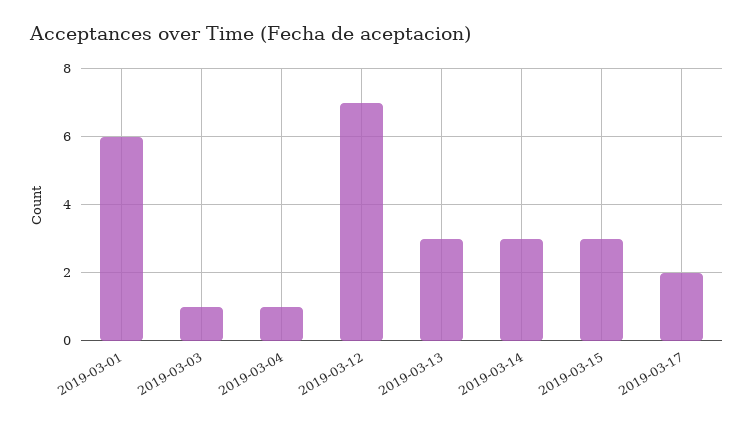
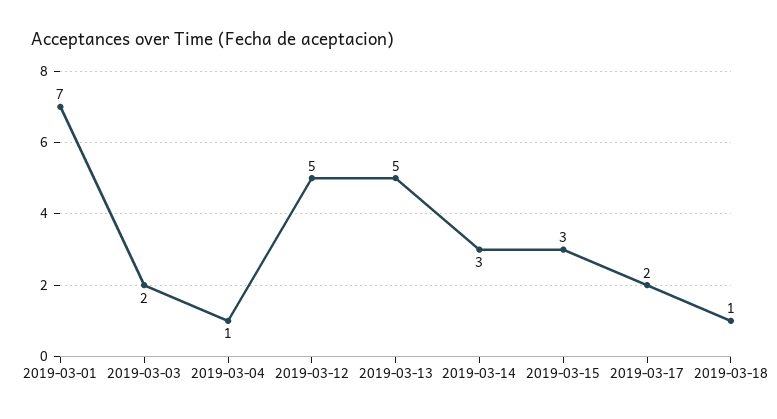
2019-03-01: 6 -> 7
2019-03-03: 1 -> 2
2019-03-12: 7 -> 5
2019-03-13: 3 -> 5
2019-03-18: none -> 1

